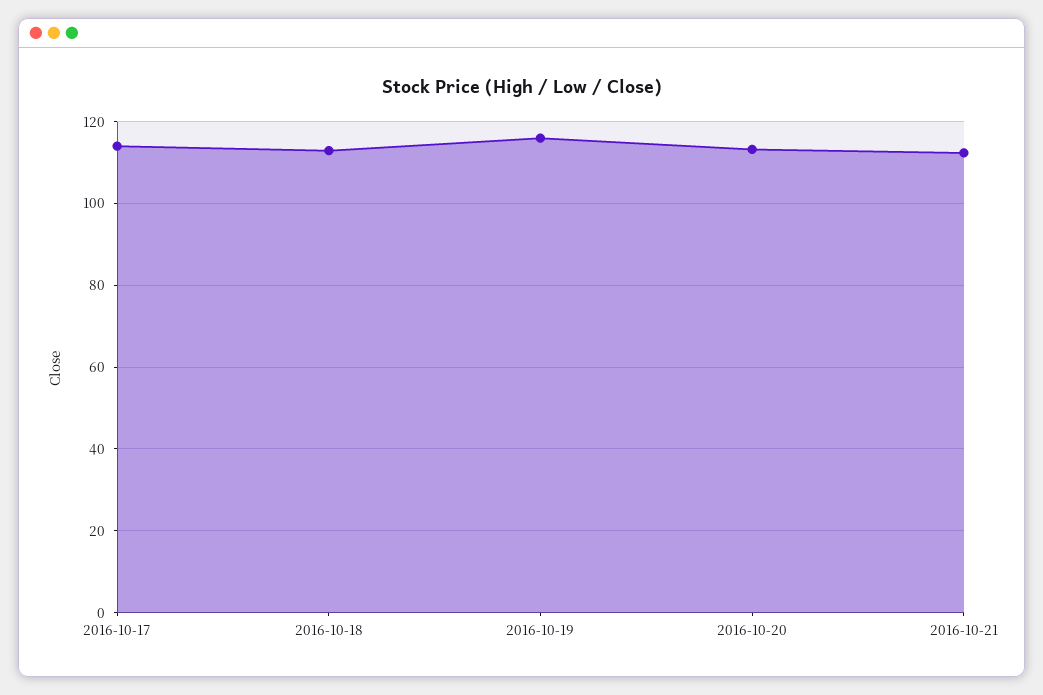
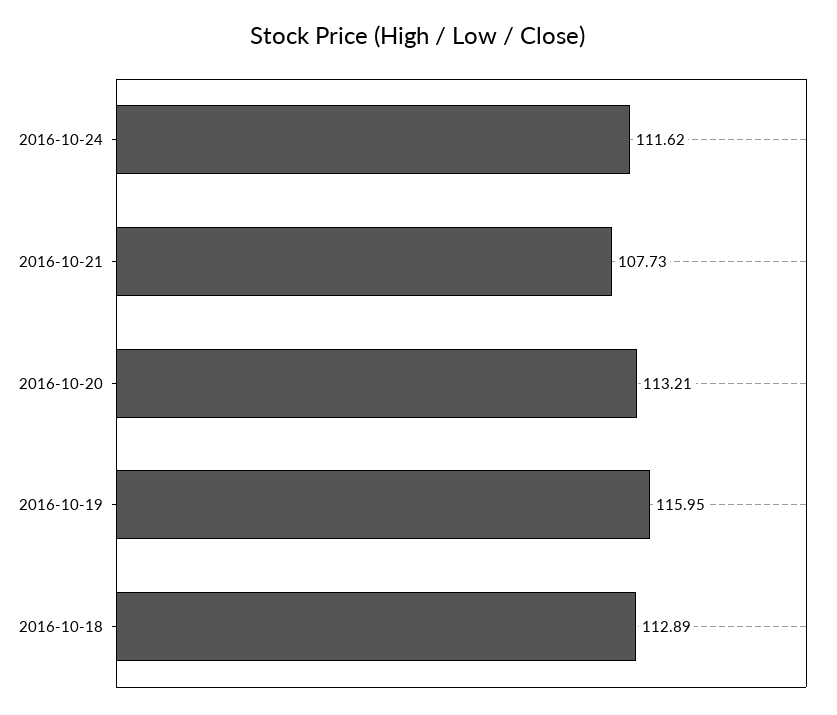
2016-10-17: 114 -> none
2016-10-21: 112 -> 107.73
2016-10-24: none -> 111.62

